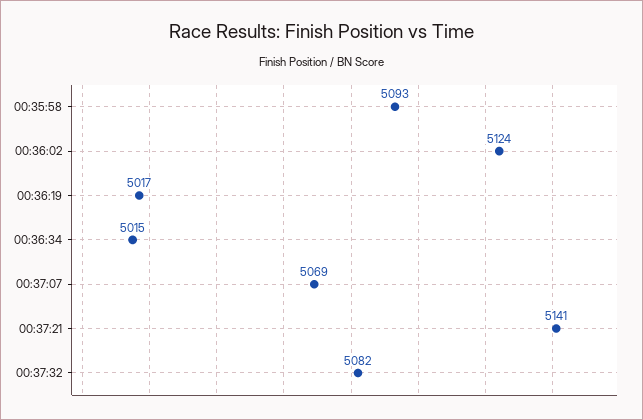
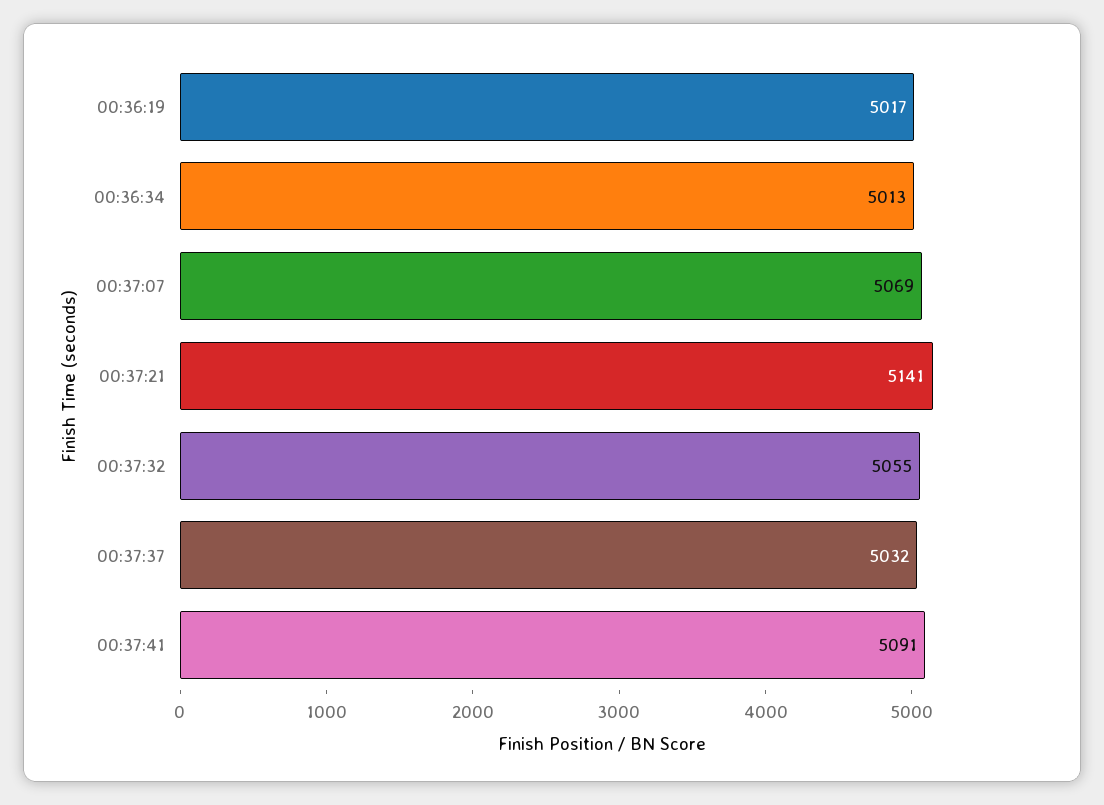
00:35:58: 5093 -> none
00:36:02: 5124 -> none
00:36:34: 5015 -> 5013
00:37:32: 5082 -> 5055
00:37:37: none -> 5032
00:37:41: none -> 5091

